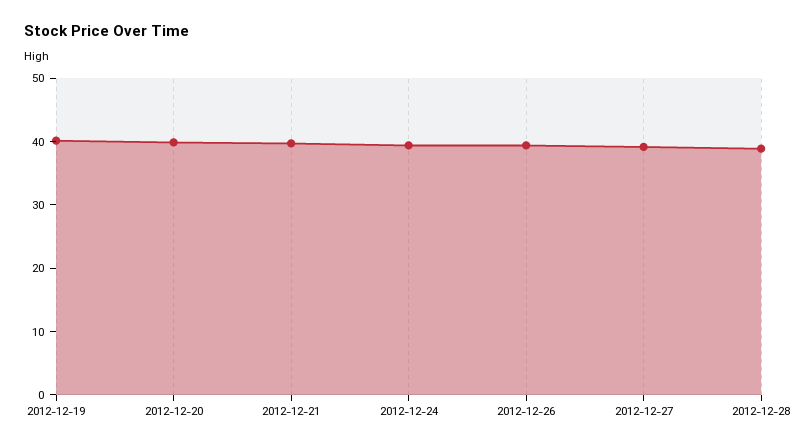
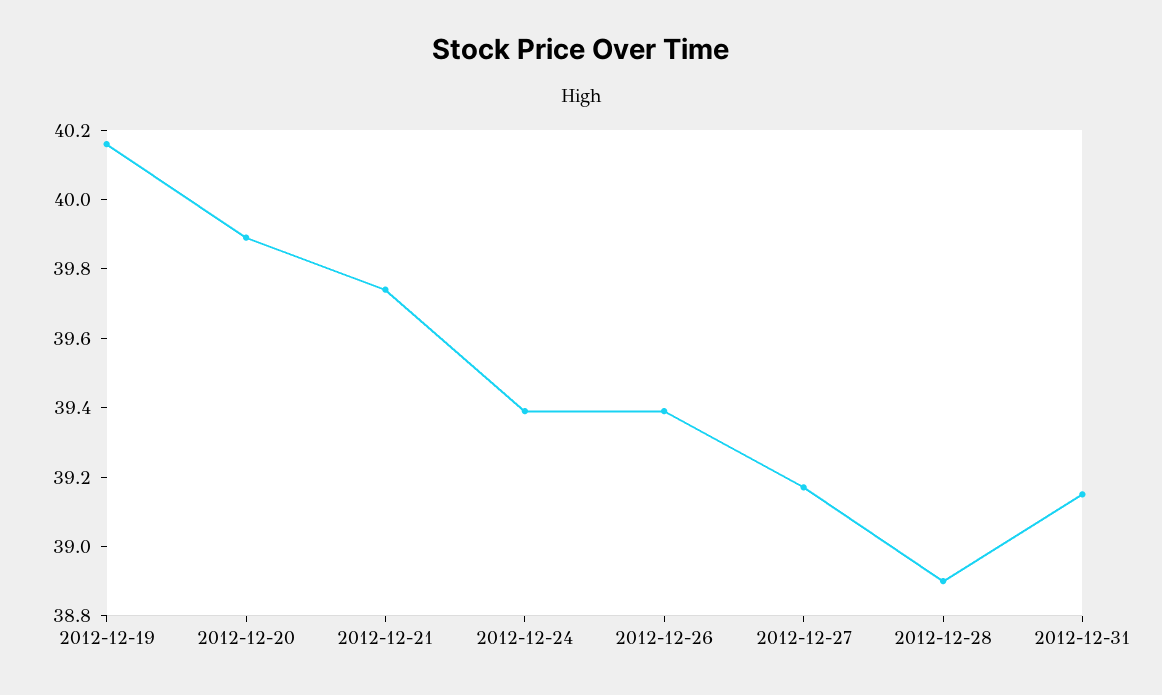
2012-12-31: none -> 39.15

